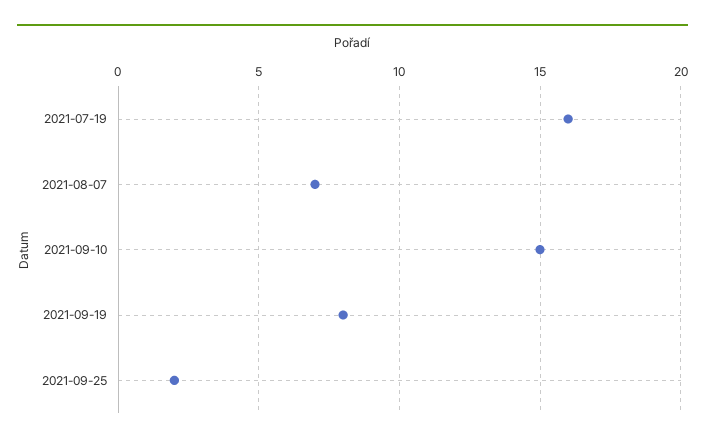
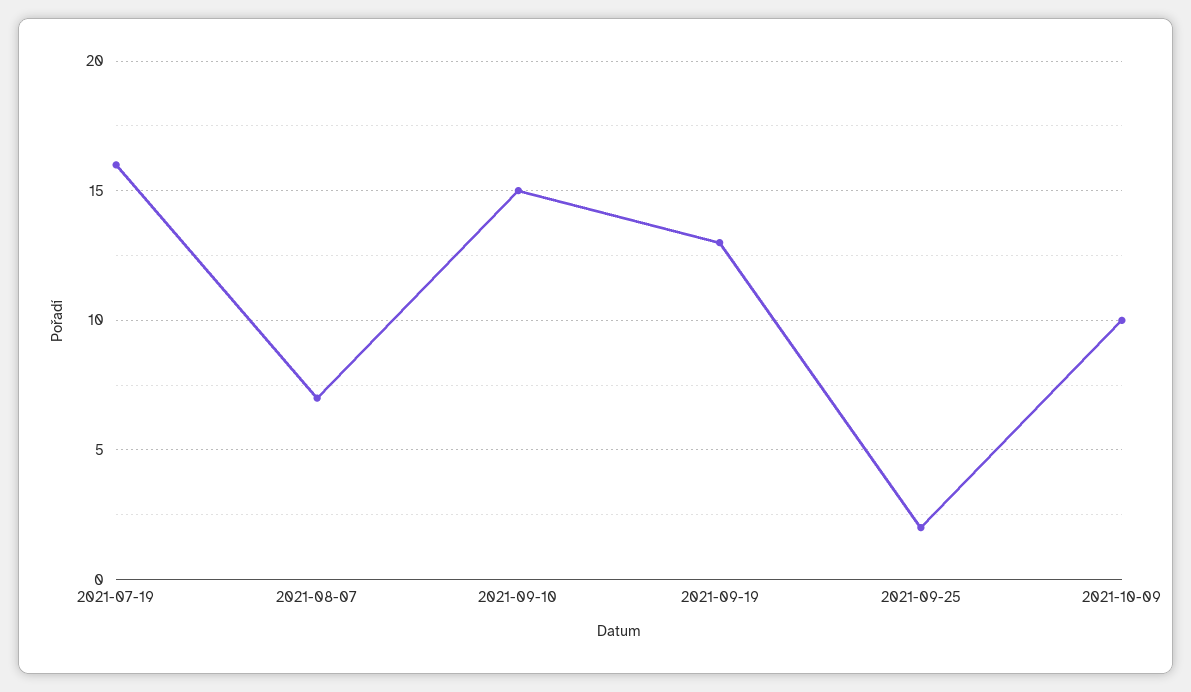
2021-09-19: 8 -> 13
2021-10-09: none -> 10

